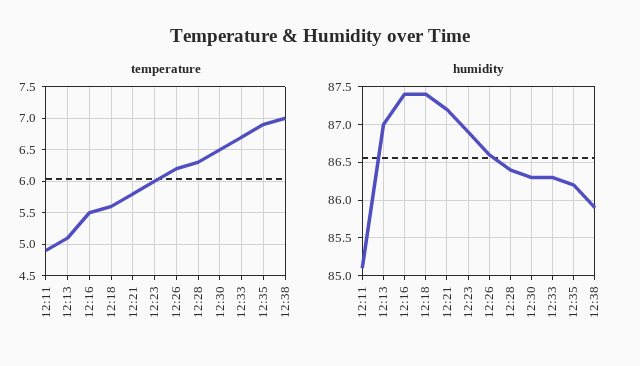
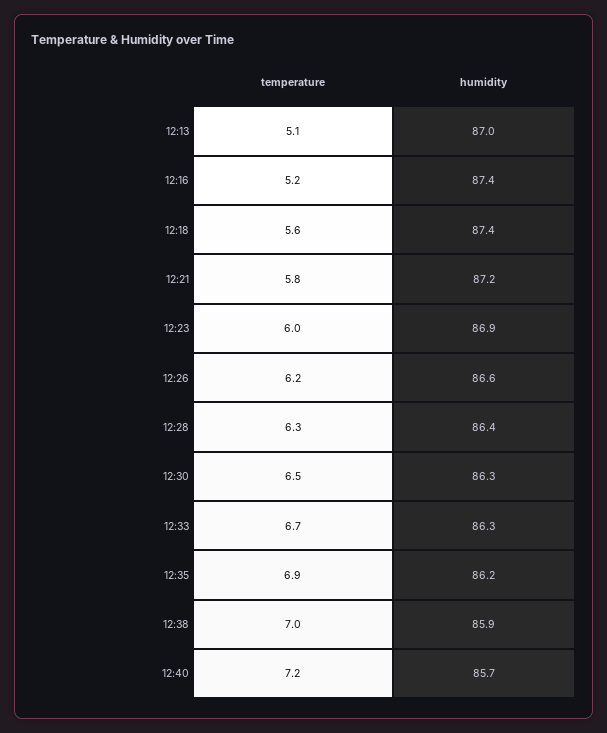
temperature, 12:11: 4.9 -> none
temperature, 12:16: 5.5 -> 5.2
humidity, 12:11: 85.1 -> none
temperature, 12:40: none -> 7.2
humidity, 12:40: none -> 85.7

